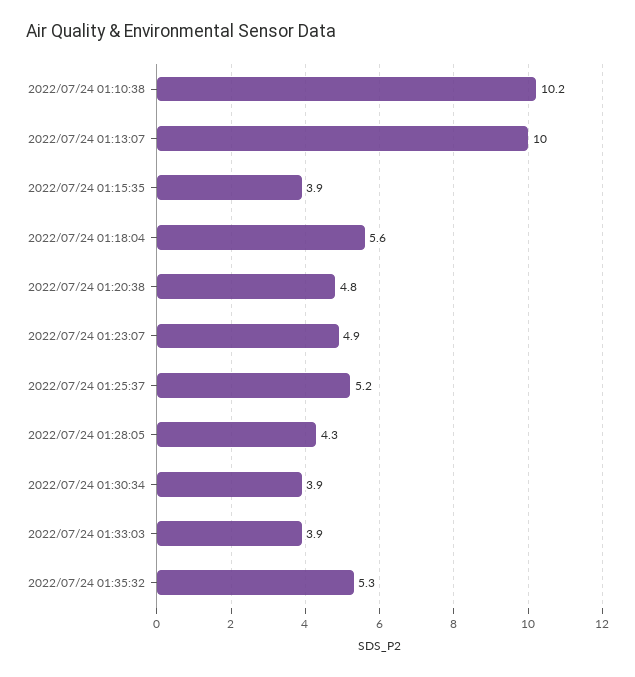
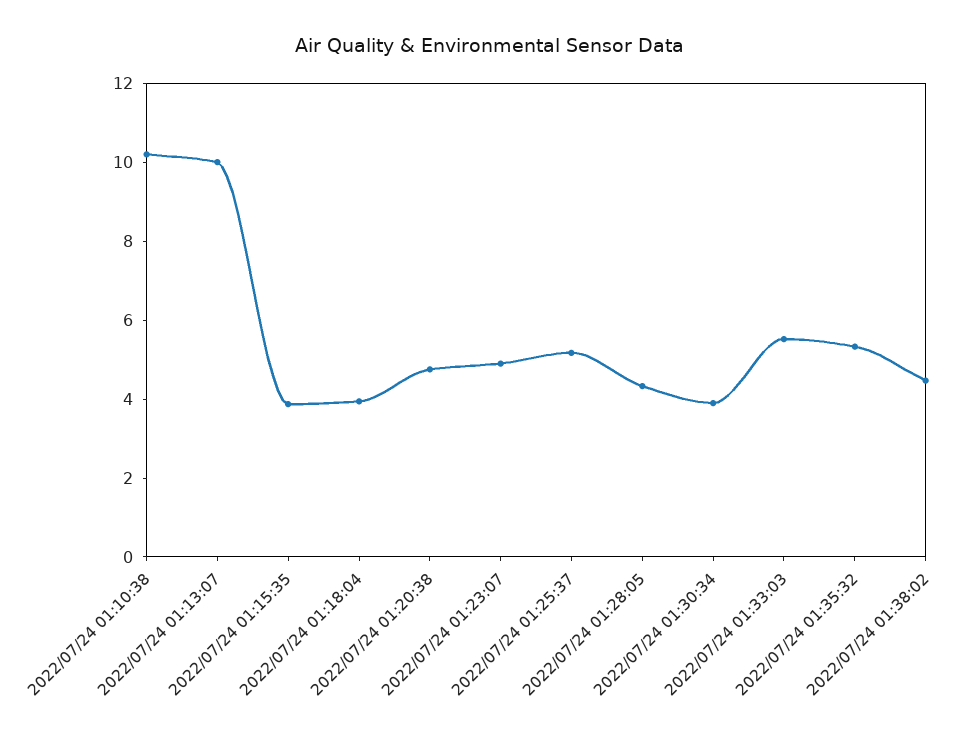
2022/07/24 01:18:04: 5.6 -> 4
2022/07/24 01:33:03: 3.9 -> 5.5
2022/07/24 01:38:02: none -> 4.5

